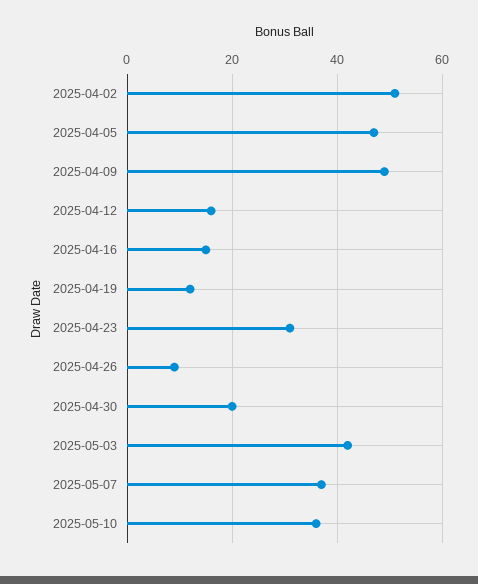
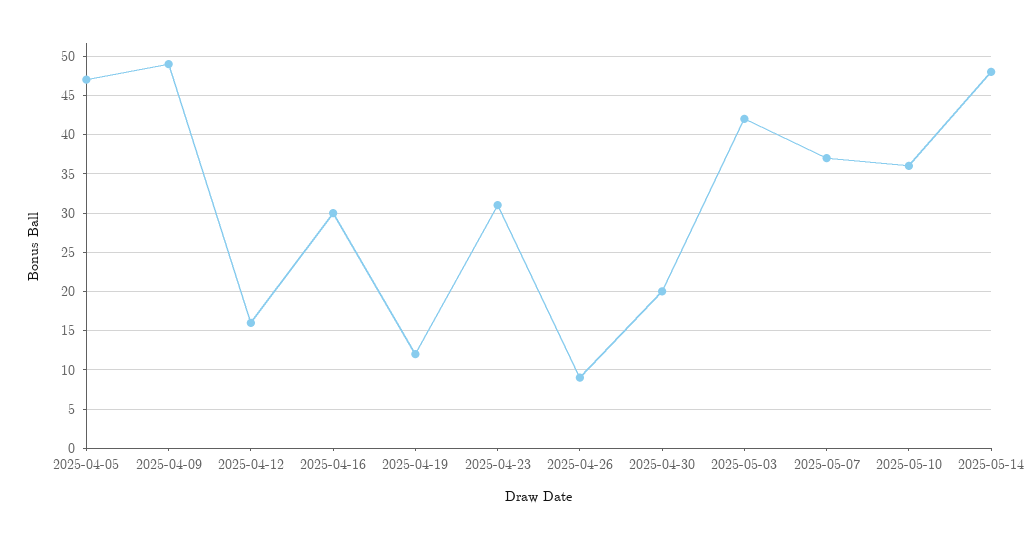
2025-04-02: 50 -> none
2025-04-16: 15 -> 30
2025-05-14: none -> 48

